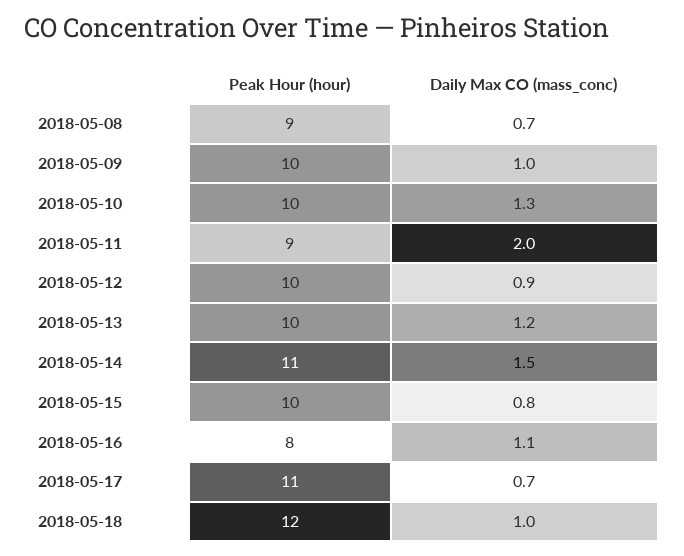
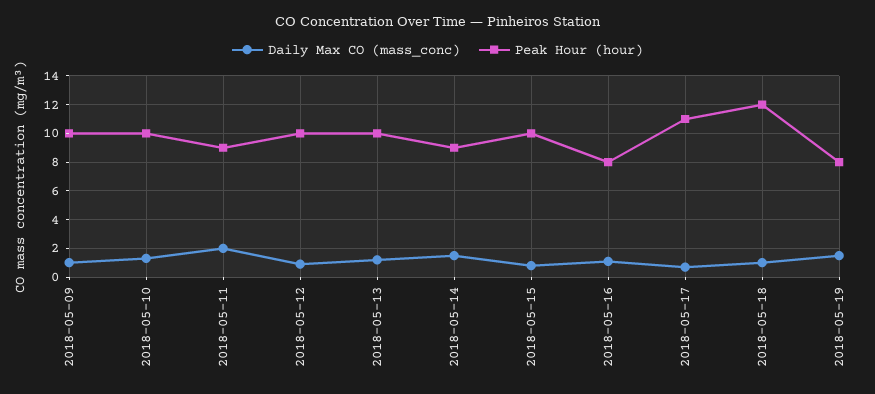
Peak Hour (hour), 2018-05-08: 9 -> none
Daily Max CO (mass_conc), 2018-05-08: 0.7 -> none
Peak Hour (hour), 2018-05-14: 11 -> 9
Daily Max CO (mass_conc), 2018-05-19: none -> 1.5
Peak Hour (hour), 2018-05-19: none -> 8

